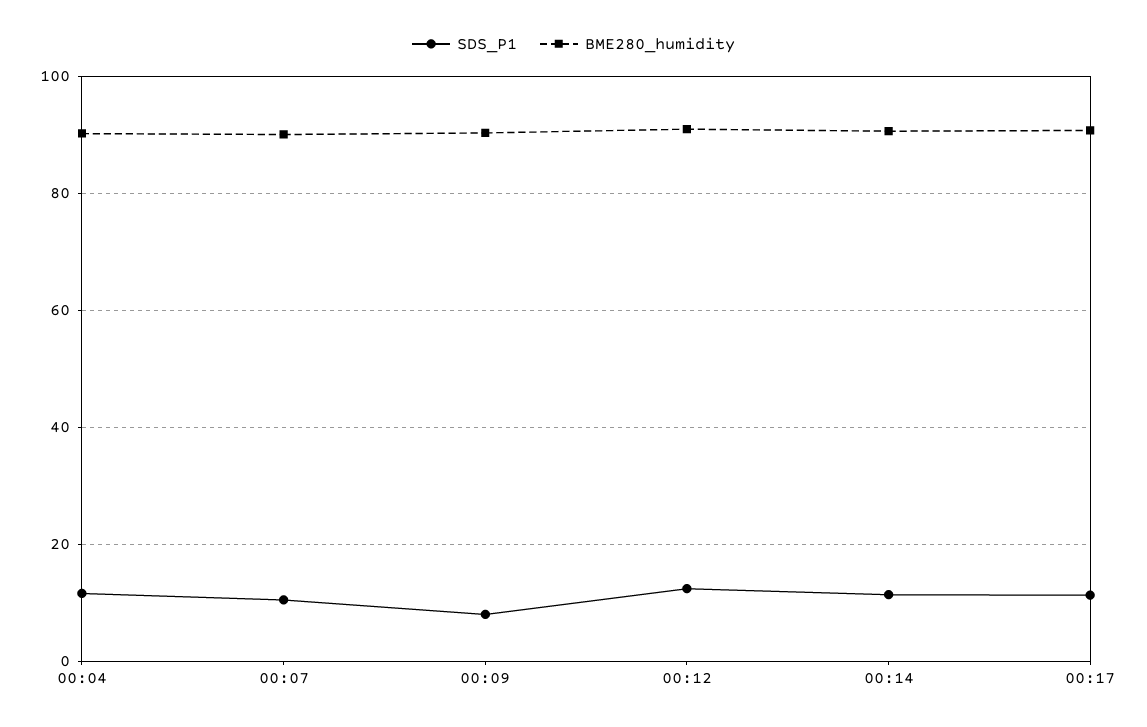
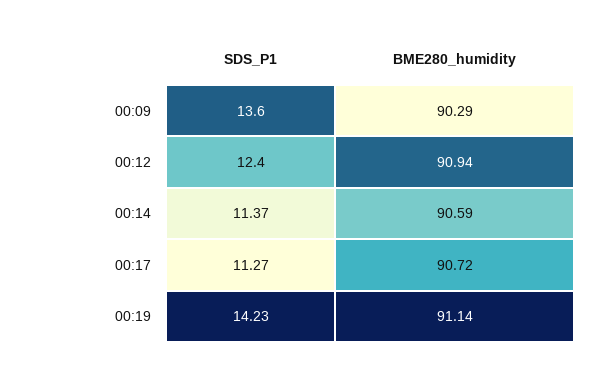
SDS_P1, 00:04: 12 -> none
BME280_humidity, 00:04: 90 -> none
SDS_P1, 00:07: 10 -> none
BME280_humidity, 00:07: 90 -> none
SDS_P1, 00:09: 8 -> 13.6
SDS_P1, 00:19: none -> 14.23
BME280_humidity, 00:19: none -> 91.14

